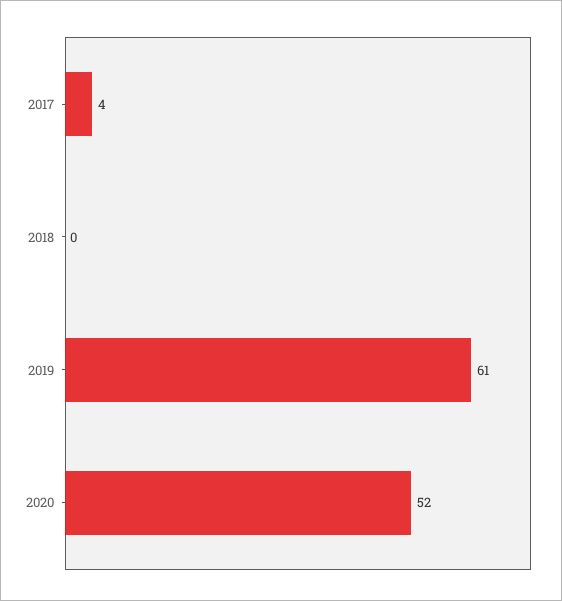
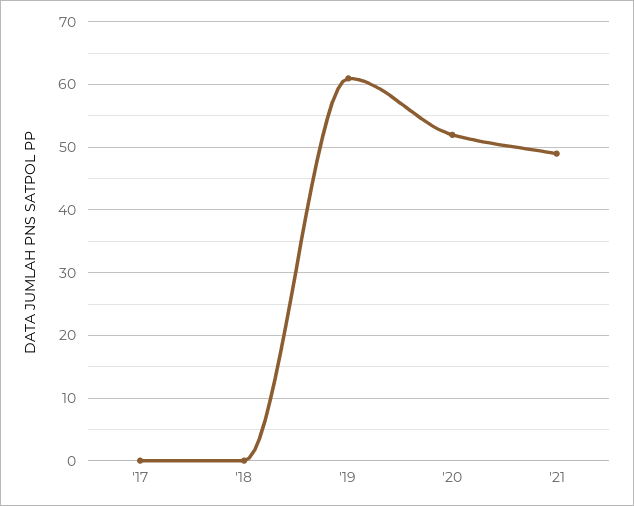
2017: 4 -> 0
'21: none -> 49

